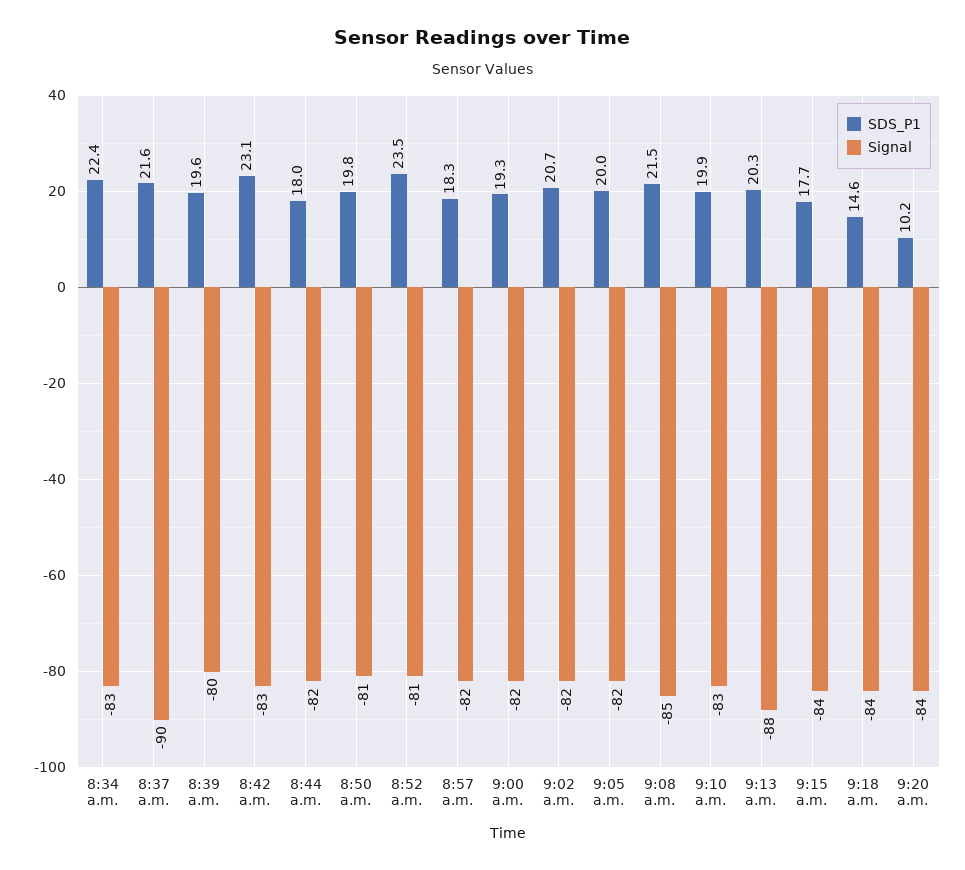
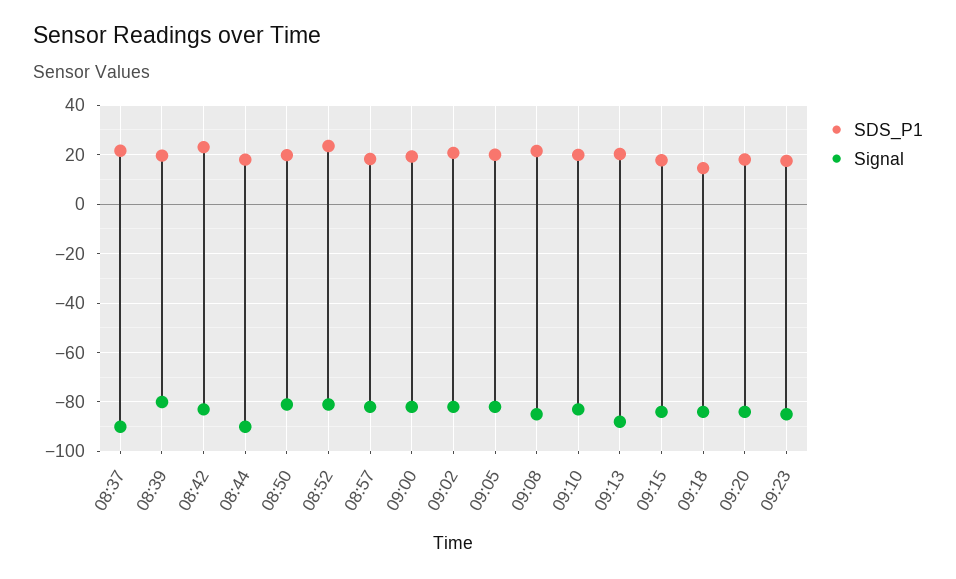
SDS_P1, 8:34 a.m.: 22.4 -> none
Signal, 8:34 a.m.: -83 -> none
Signal, 8:44 a.m.: -82 -> -90
SDS_P1, 9:20 a.m.: 10.2 -> 17.5
SDS_P1, 09:23: none -> 17.5
Signal, 09:23: none -> -85

